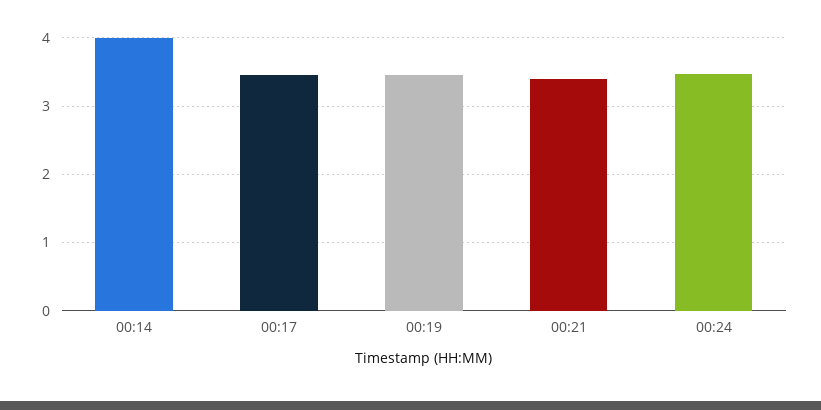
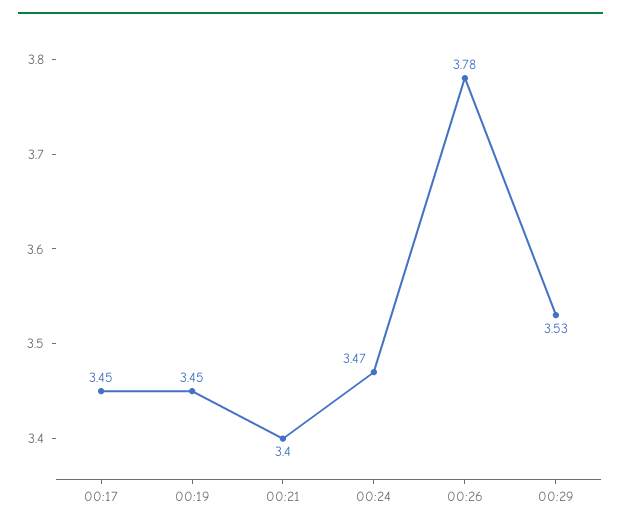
00:14: 4 -> none
00:26: none -> 3.78
00:29: none -> 3.53

